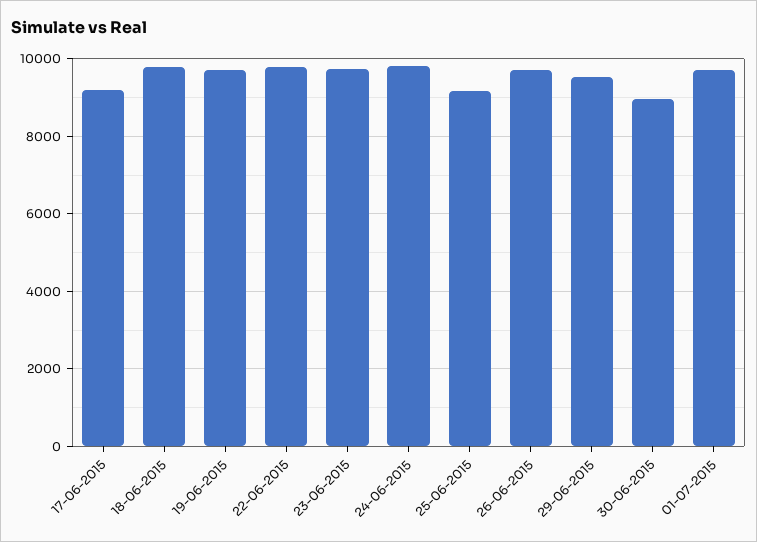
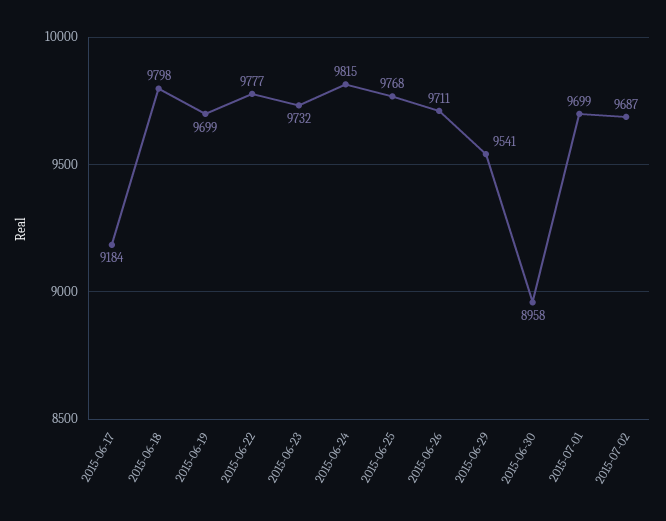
25-06-2015: 9200 -> 9768
2015-07-02: none -> 9687

